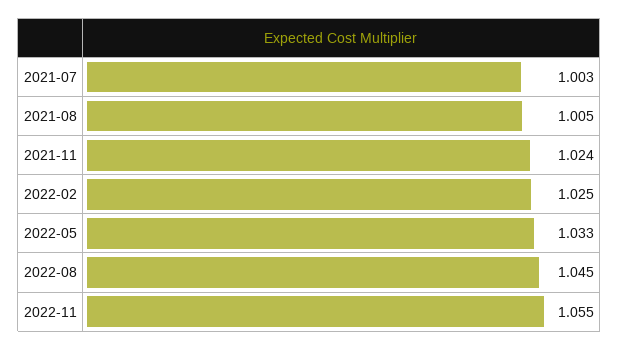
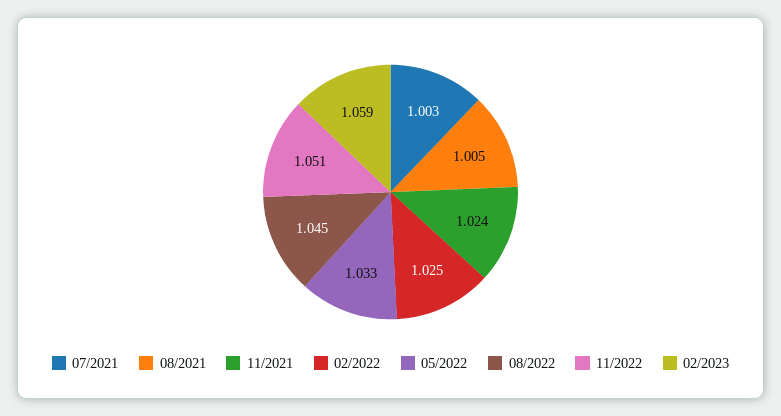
2022-11: 1.055 -> 1.051
02/2023: none -> 1.059

